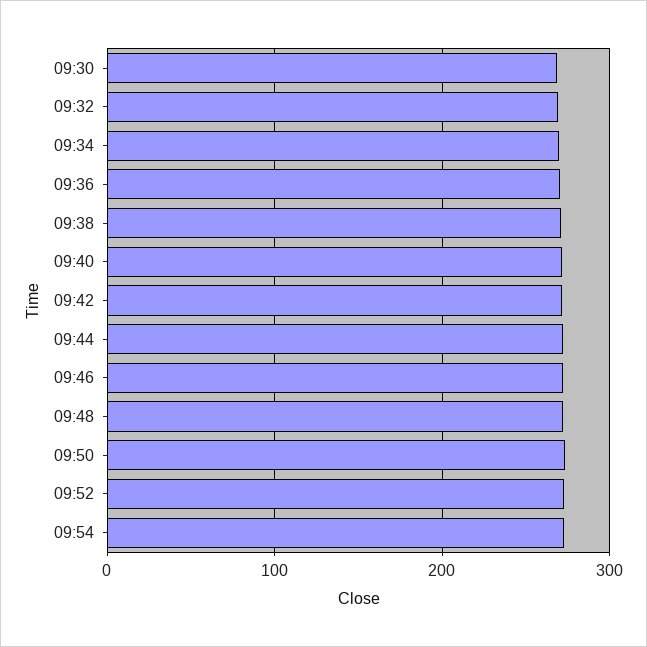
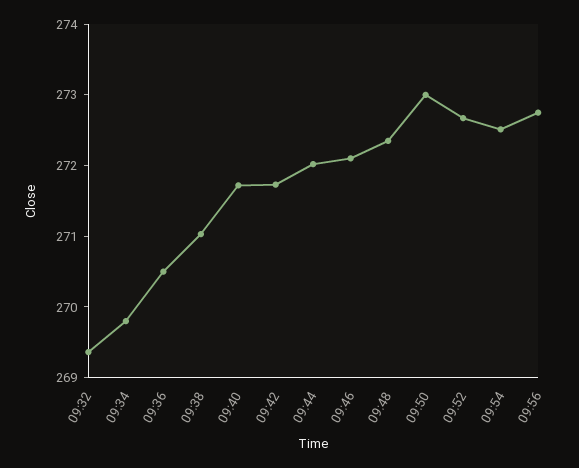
09:30: 270 -> none
09:56: none -> 272.8

